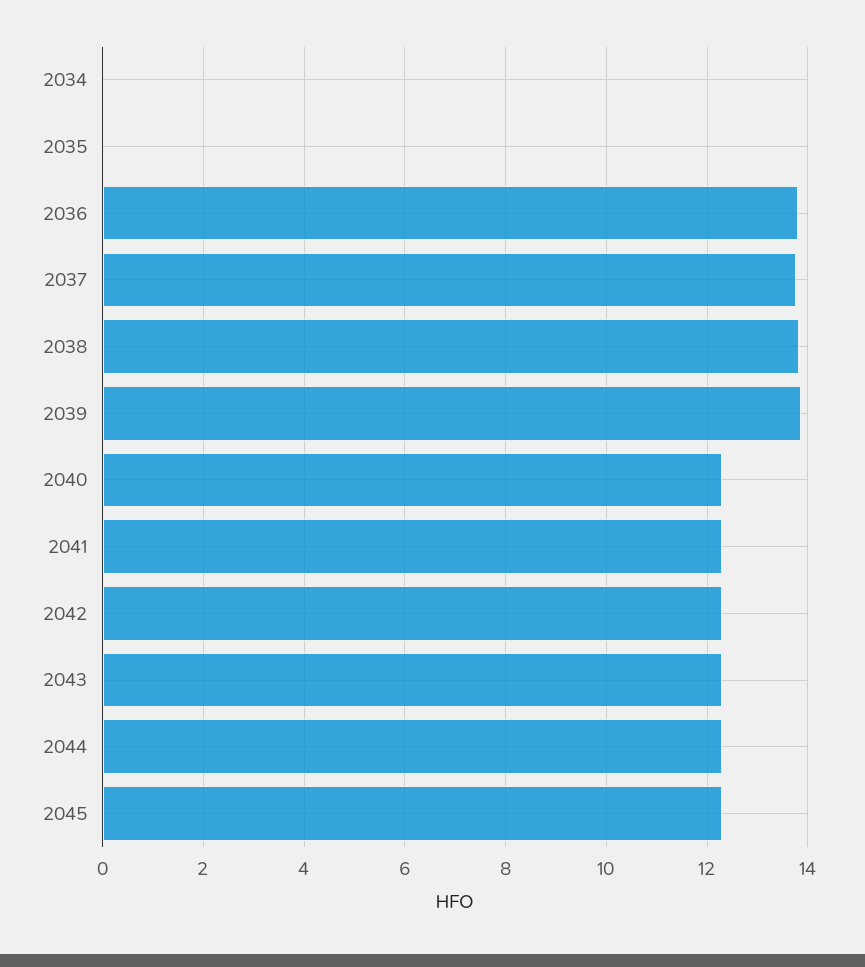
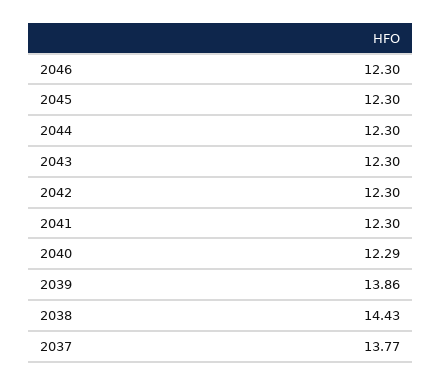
2034: 0 -> none
2035: 0 -> none
2036: 13.8 -> none
2038: 13.8 -> 14.43
2046: none -> 12.3

